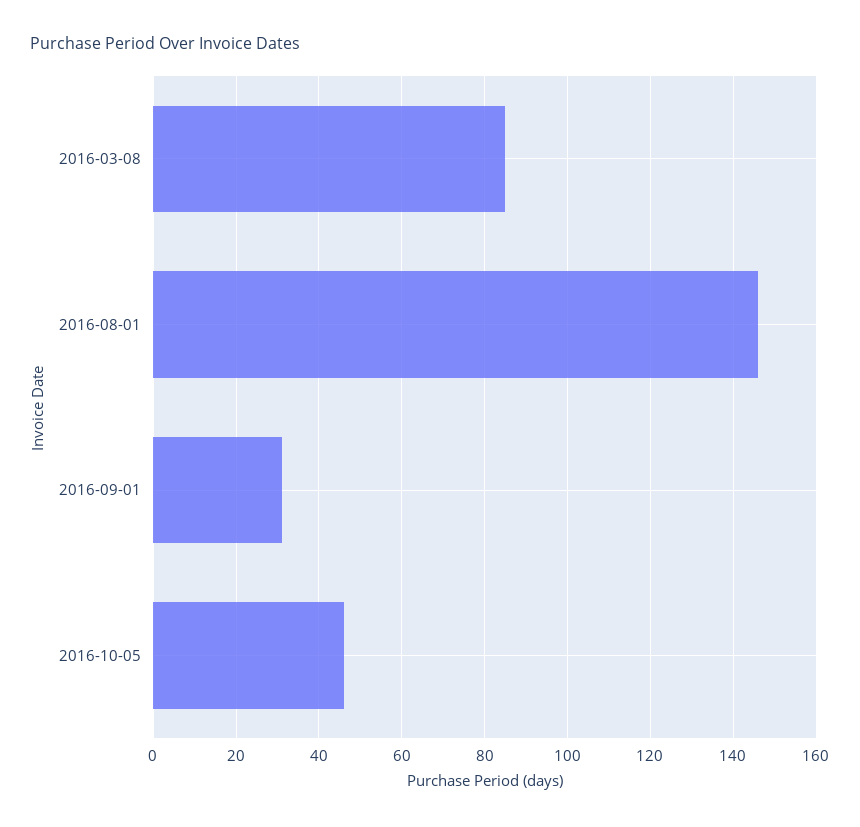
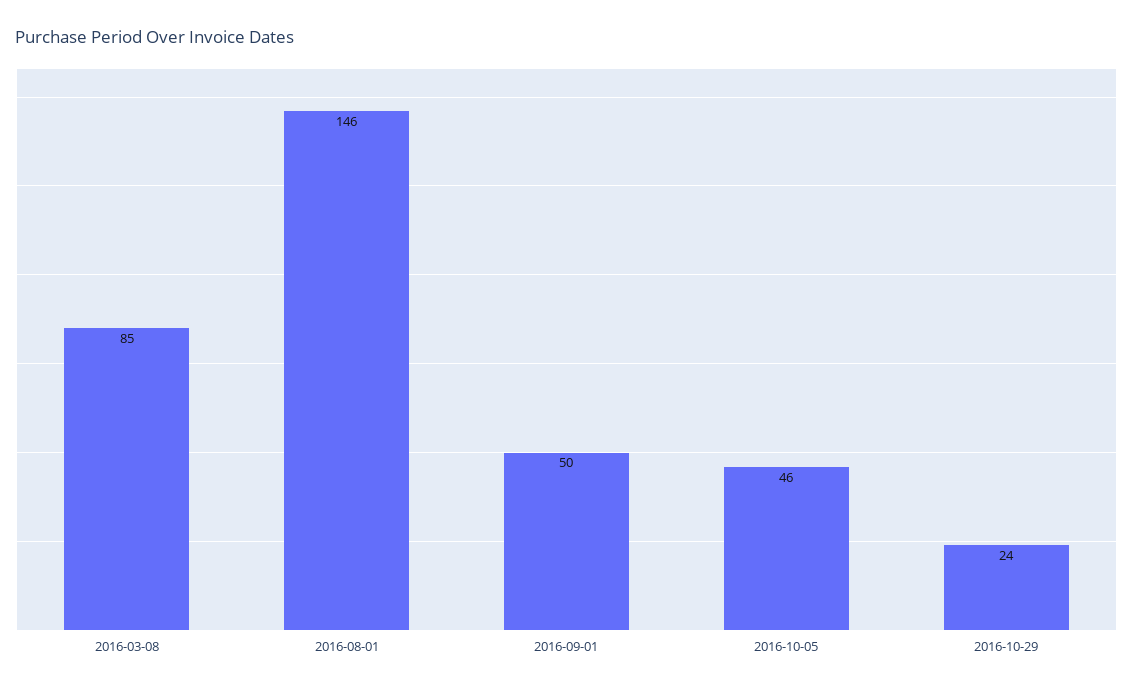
2016-09-01: 30 -> 50
2016-10-29: none -> 24

